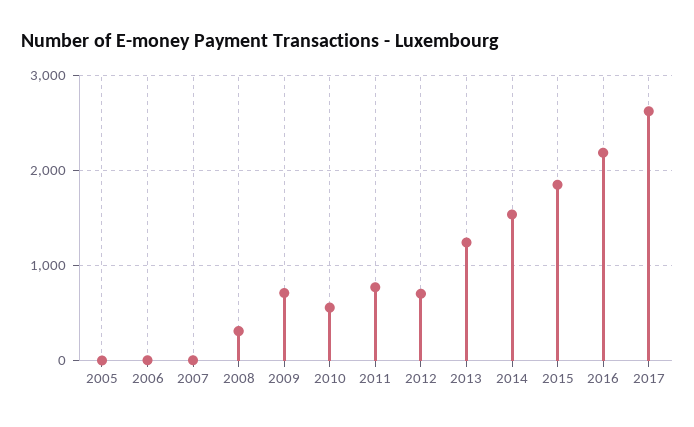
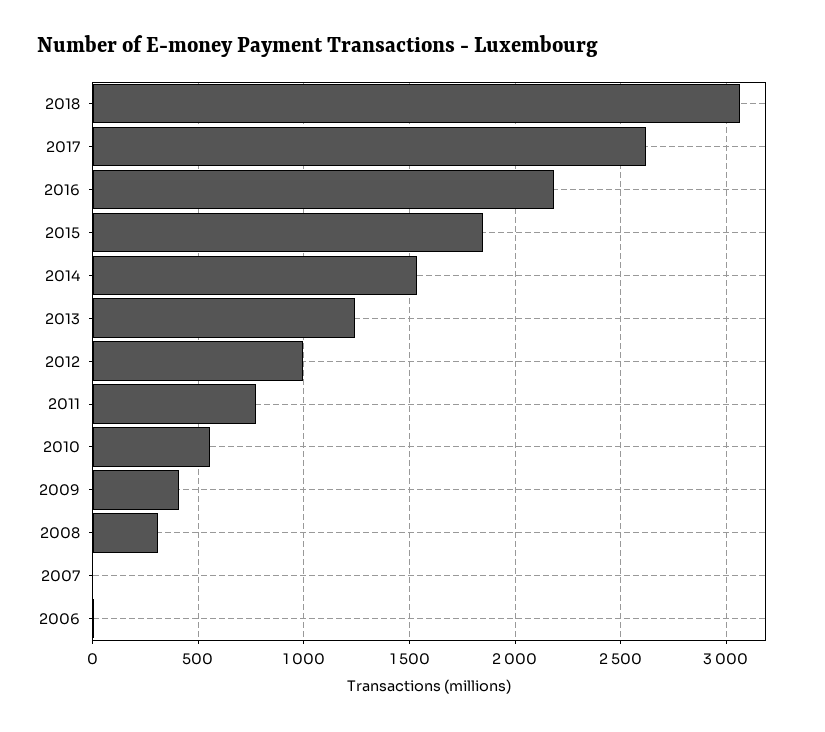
2005: 0 -> none
2009: 700 -> 400
2012: 700 -> 1000
2018: none -> 3050

